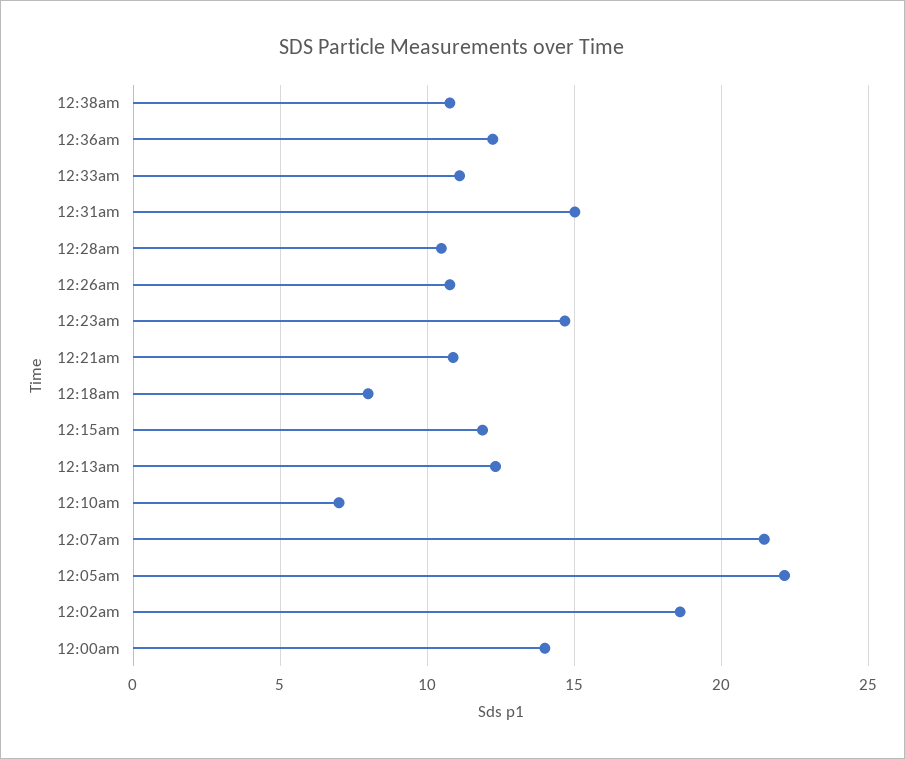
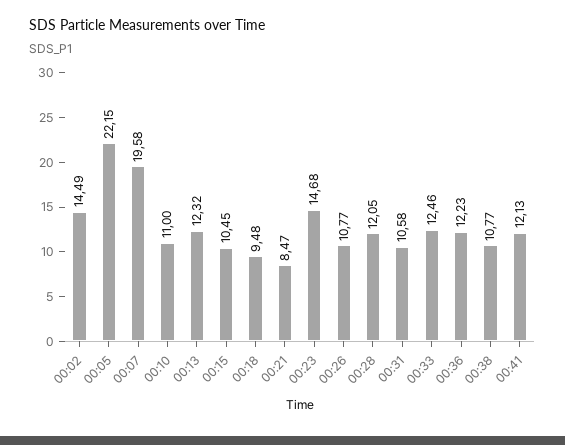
12:33am: 11 -> 12.46
12:31am: 15 -> 10.58
12:28am: 10.5 -> 12.05
12:21am: 11 -> 8.47
12:18am: 8 -> 9.48
12:15am: 12 -> 10.45
12:10am: 7 -> 11
12:07am: 21.5 -> 19.58
12:02am: 18.5 -> 14.49
12:00am: 14 -> none
00:41: none -> 12.13

